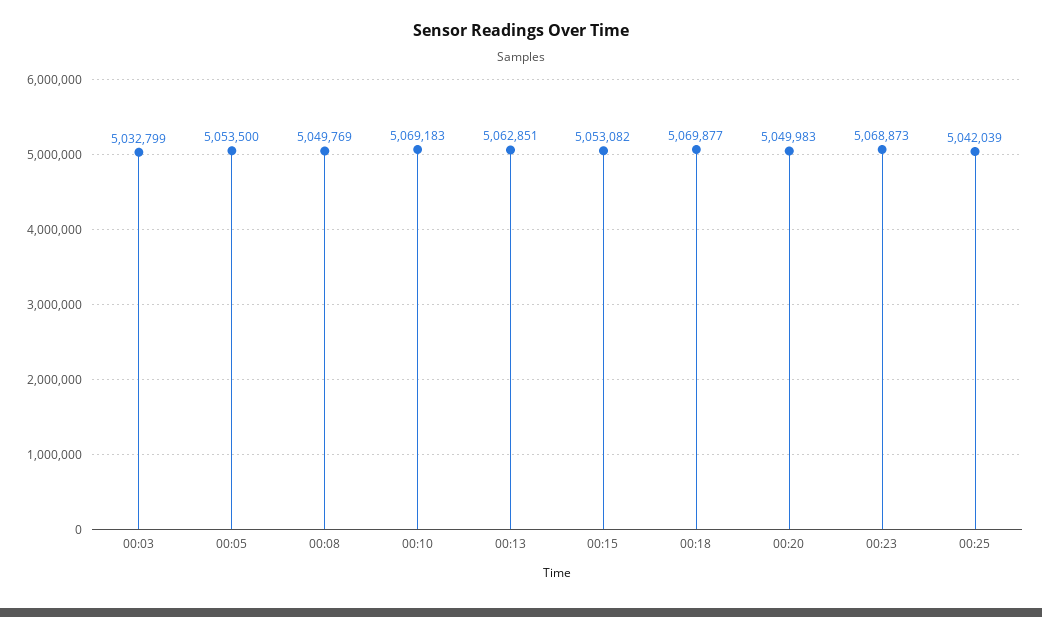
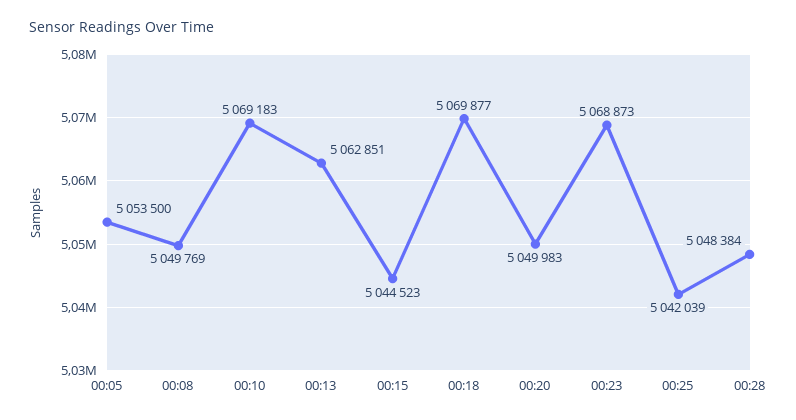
00:03: 5032799 -> none
00:15: 5053082 -> 5044523
00:28: none -> 5048384

